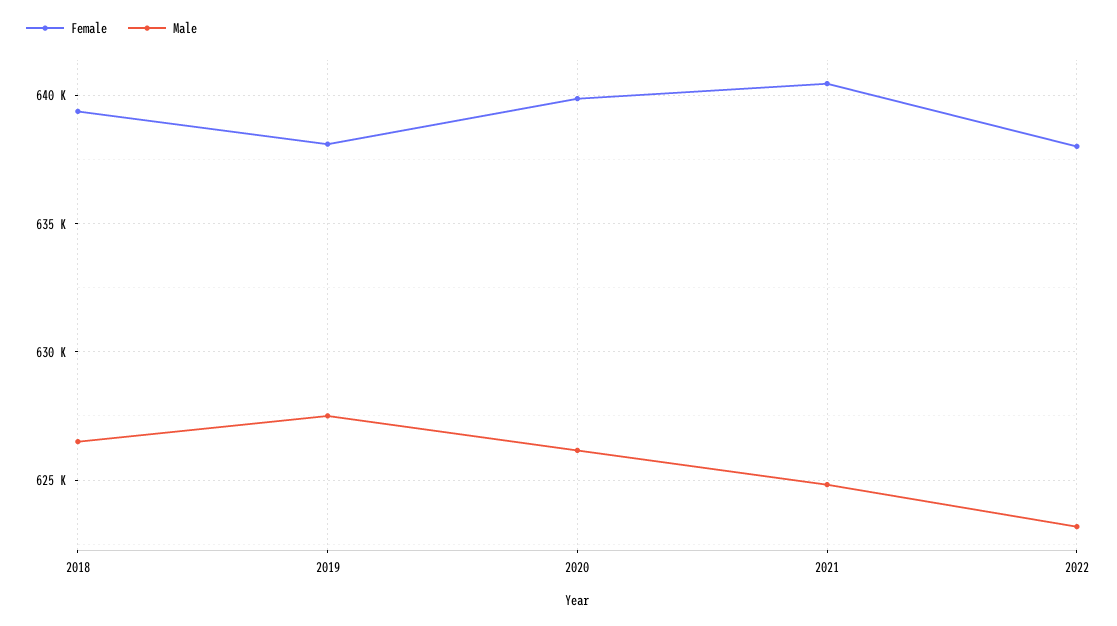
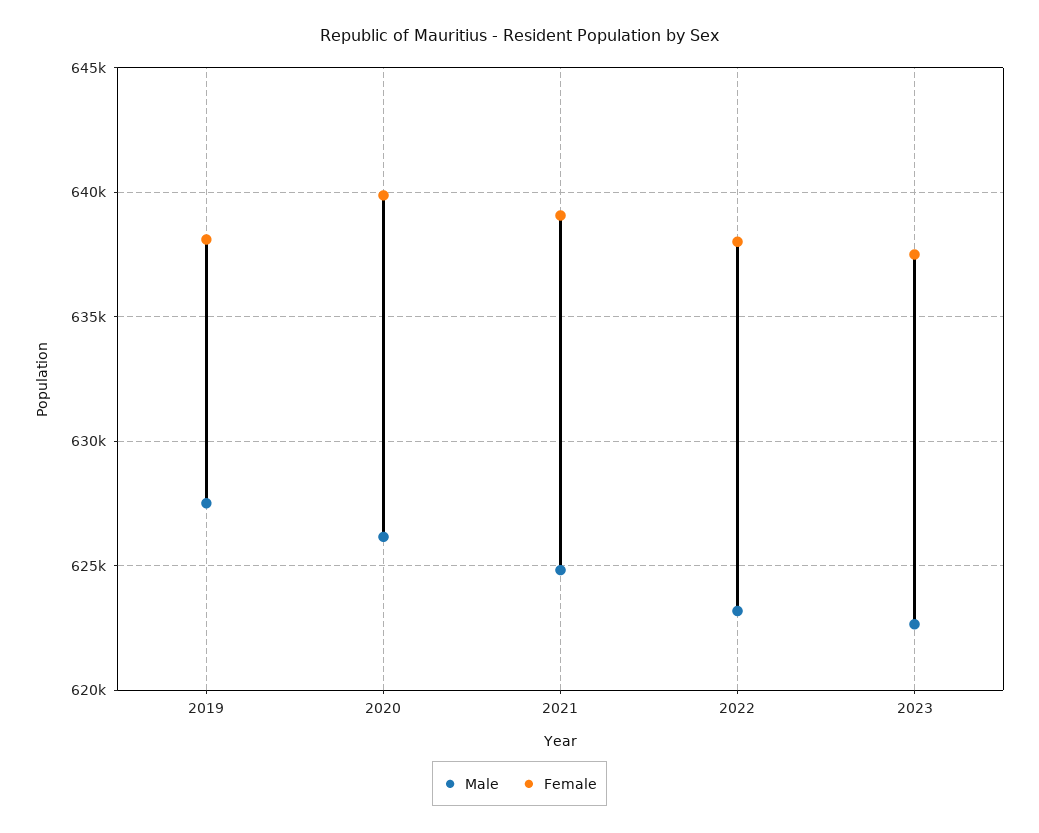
Female, 2018: 639500 -> none
Male, 2018: 626500 -> none
Female, 2021: 640500 -> 639000
Male, 2023: none -> 622500
Female, 2023: none -> 637500

